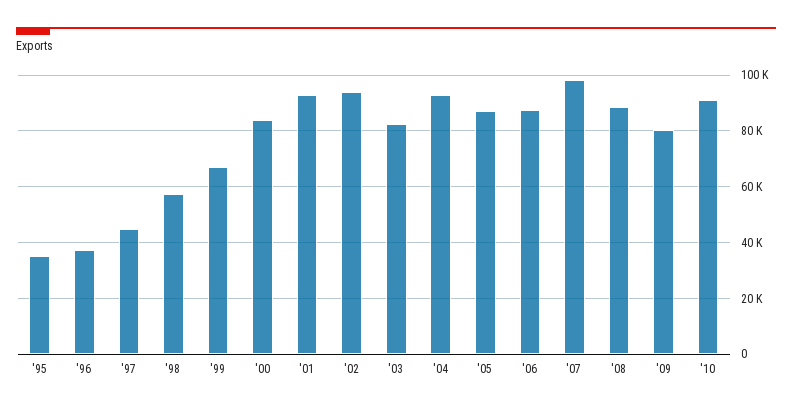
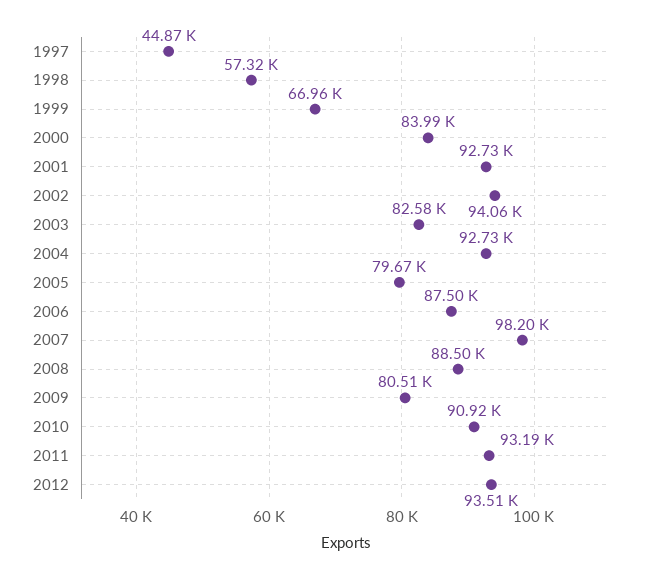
'95: 35000 -> none
'96: 37500 -> none
'05: 87500 -> 79670
2011: none -> 93190
2012: none -> 93510

